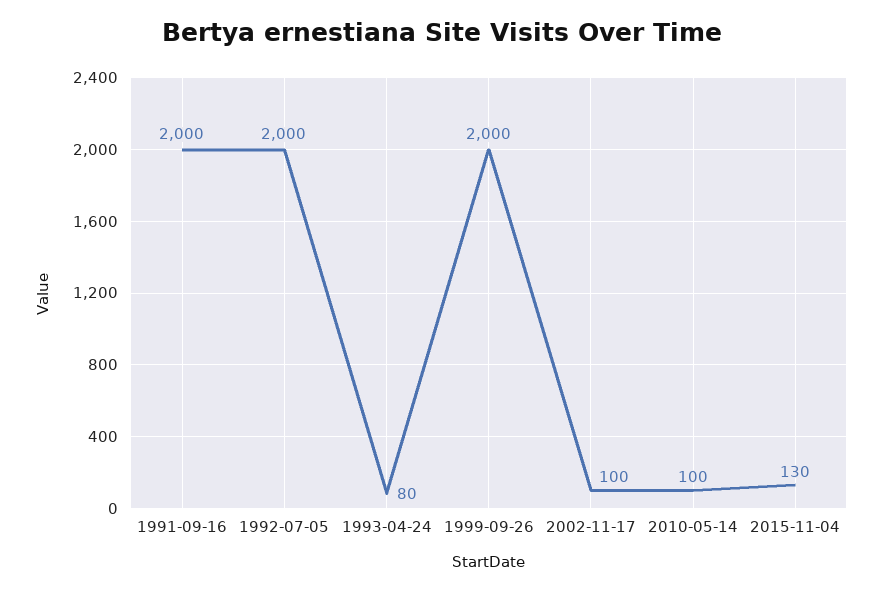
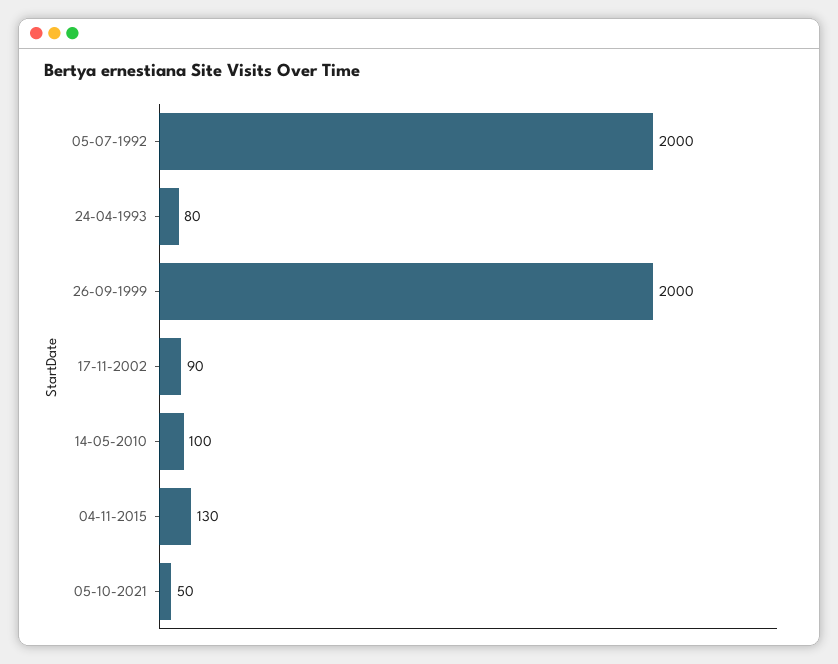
1991-09-16: 2000 -> none
2002-11-17: 100 -> 90
05-10-2021: none -> 50

